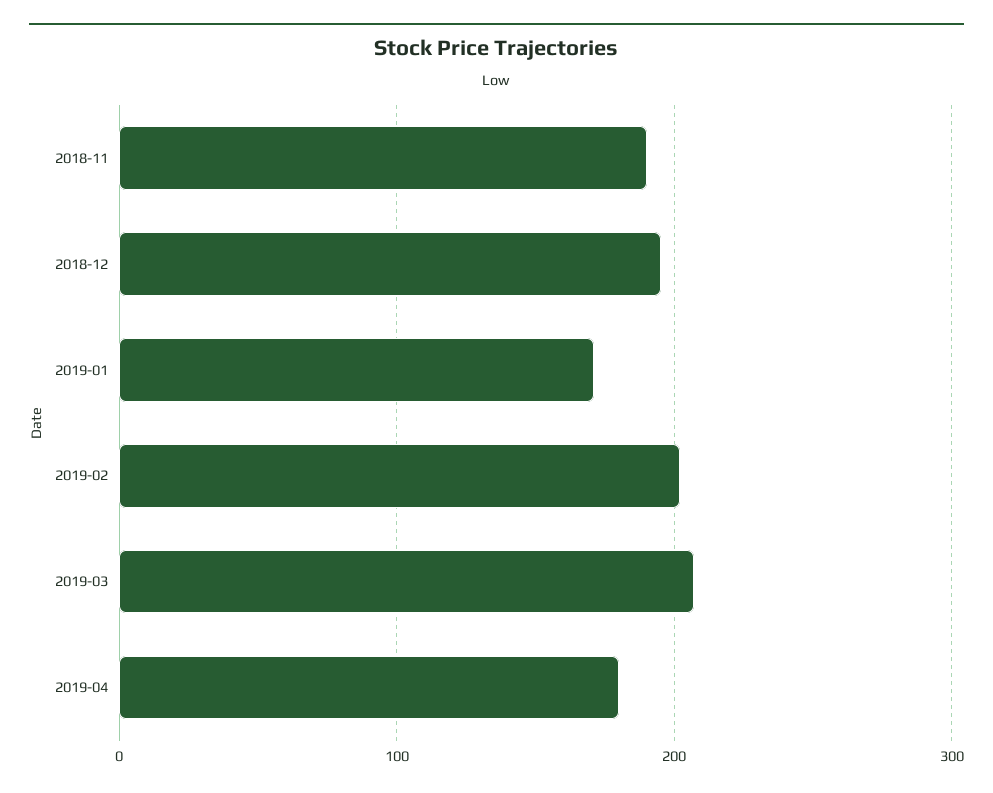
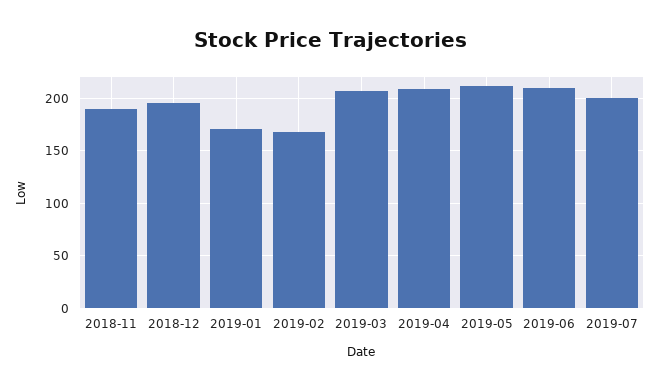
2019-02: 200 -> 170
2019-04: 180 -> 210
2019-05: none -> 210
2019-06: none -> 210
2019-07: none -> 200

